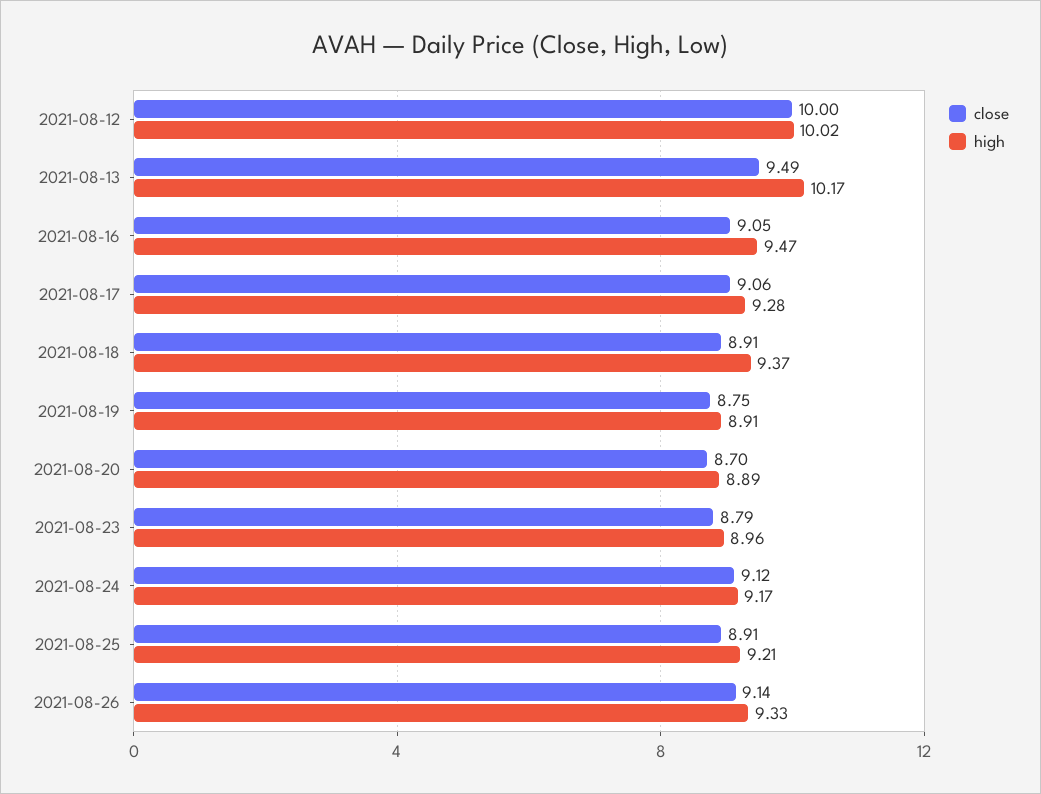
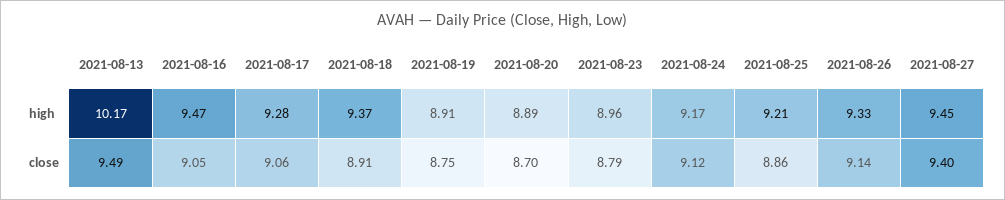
close, 2021-08-12: 10 -> none
high, 2021-08-12: 10.02 -> none
close, 2021-08-25: 8.91 -> 8.86
high, 2021-08-27: none -> 9.45
close, 2021-08-27: none -> 9.4

